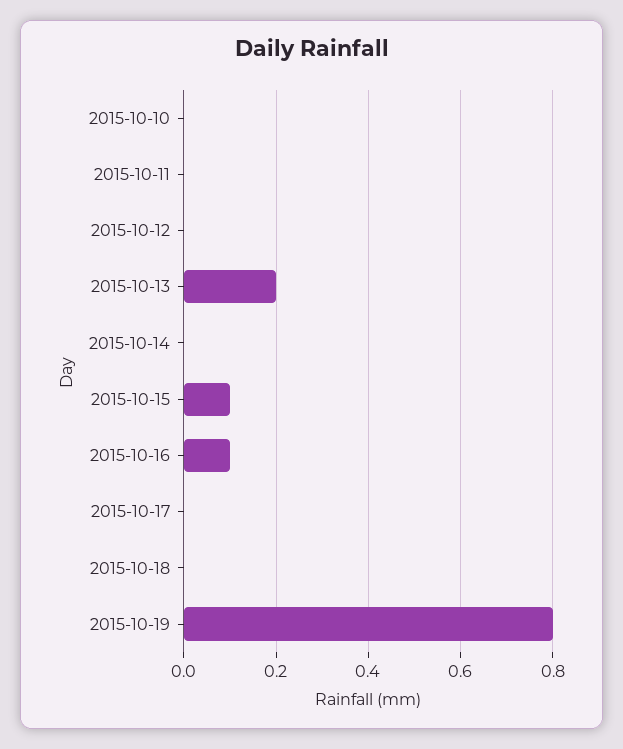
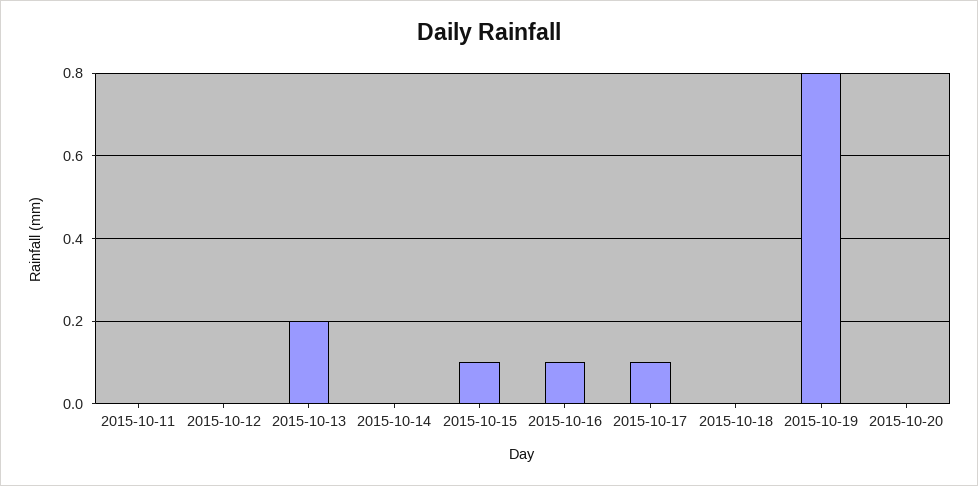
2015-10-10: 0 -> none
2015-10-17: 0 -> 0.1
2015-10-20: none -> 0

